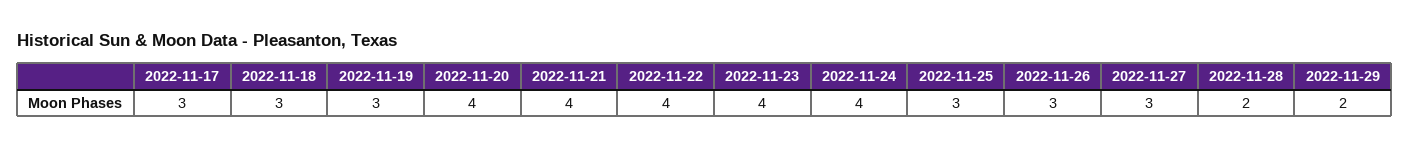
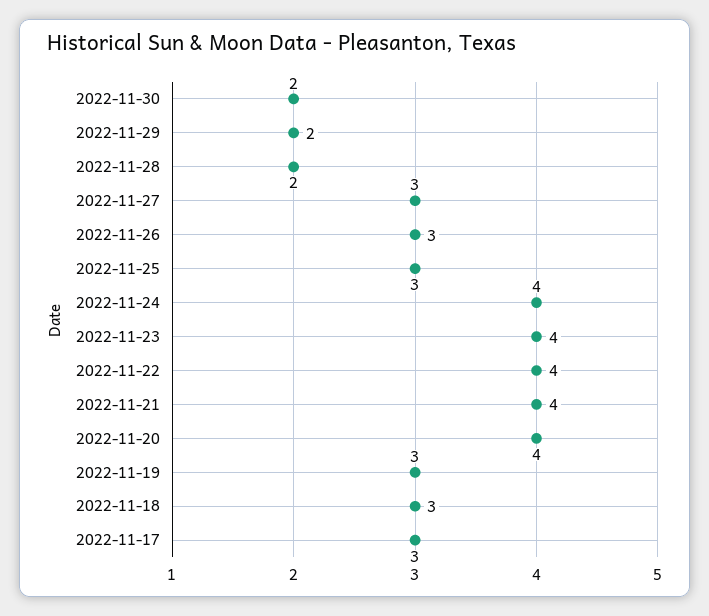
2022-11-30: none -> 2

